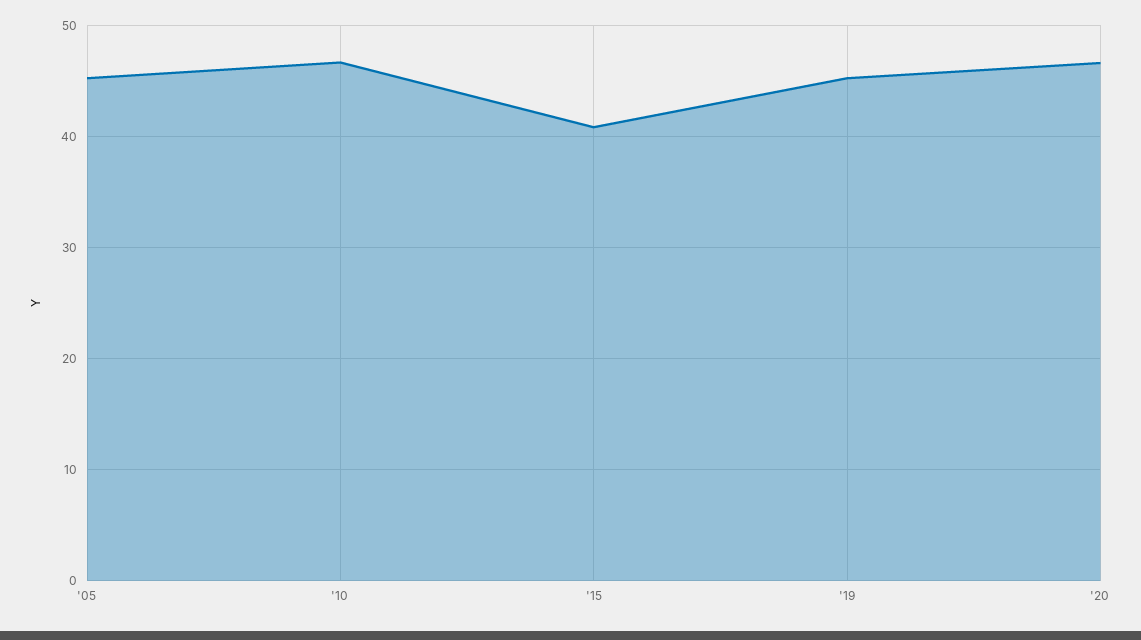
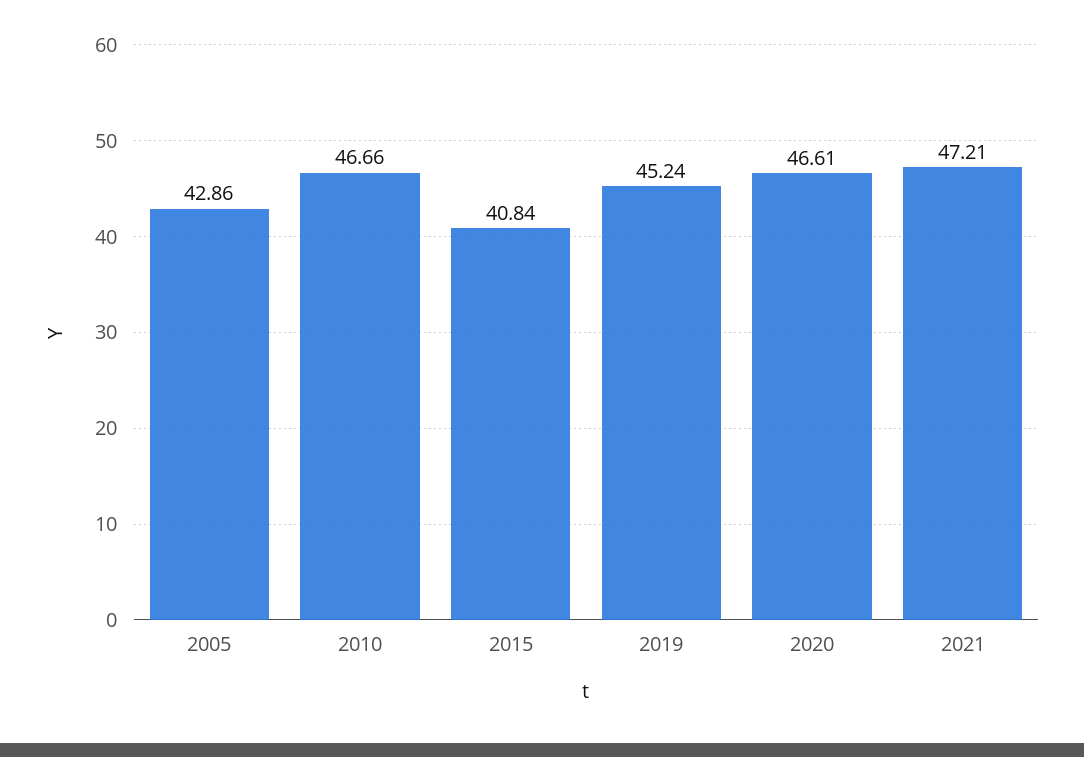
'05: 45 -> 42.86
2021: none -> 47.21

